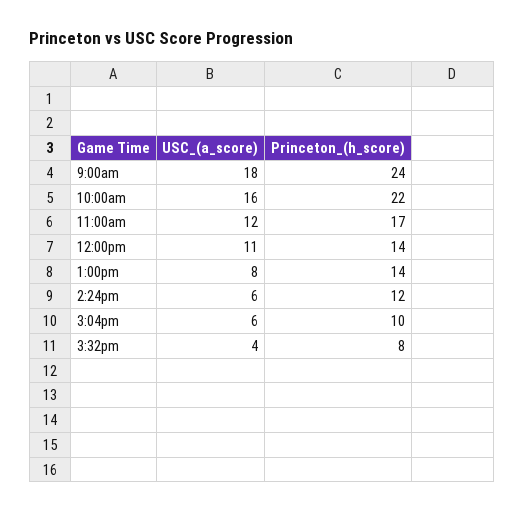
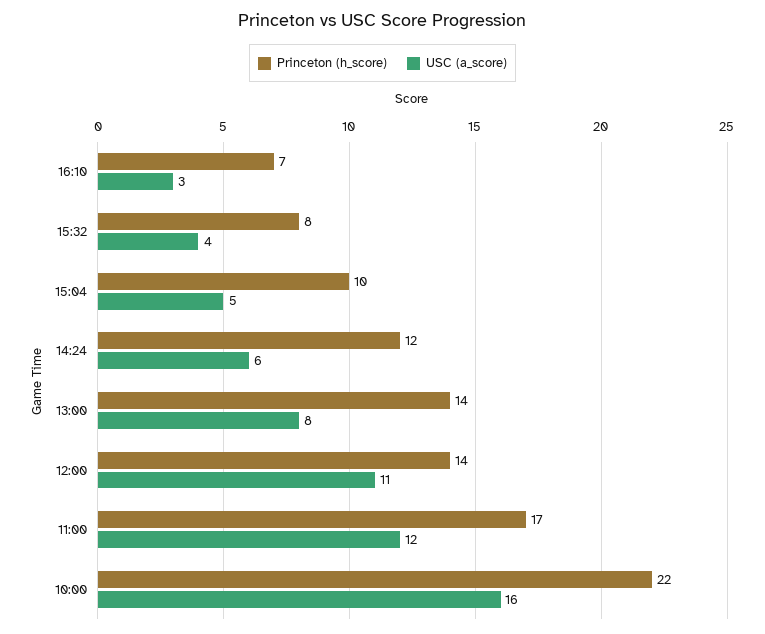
USC_(a_score), 9:00am: 18 -> none
Princeton_(h_score), 9:00am: 24 -> none
USC_(a_score), 3:04pm: 6 -> 5
Princeton_(h_score), 16:10: none -> 7
USC_(a_score), 16:10: none -> 3

